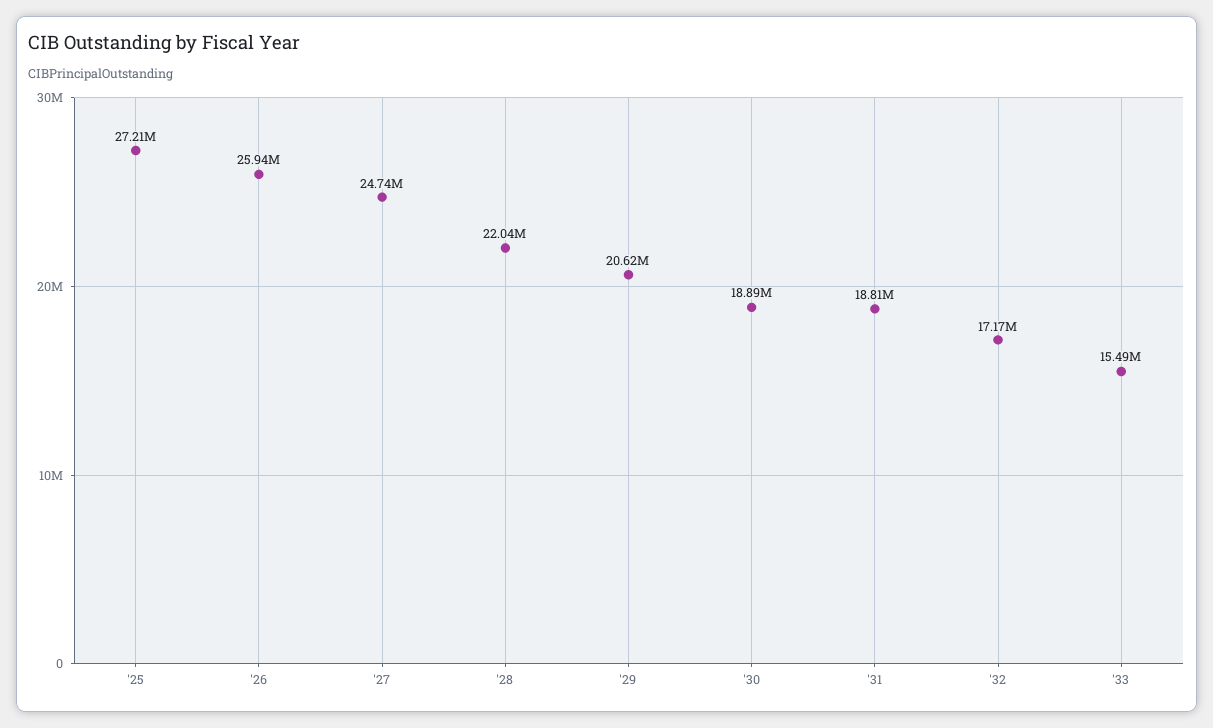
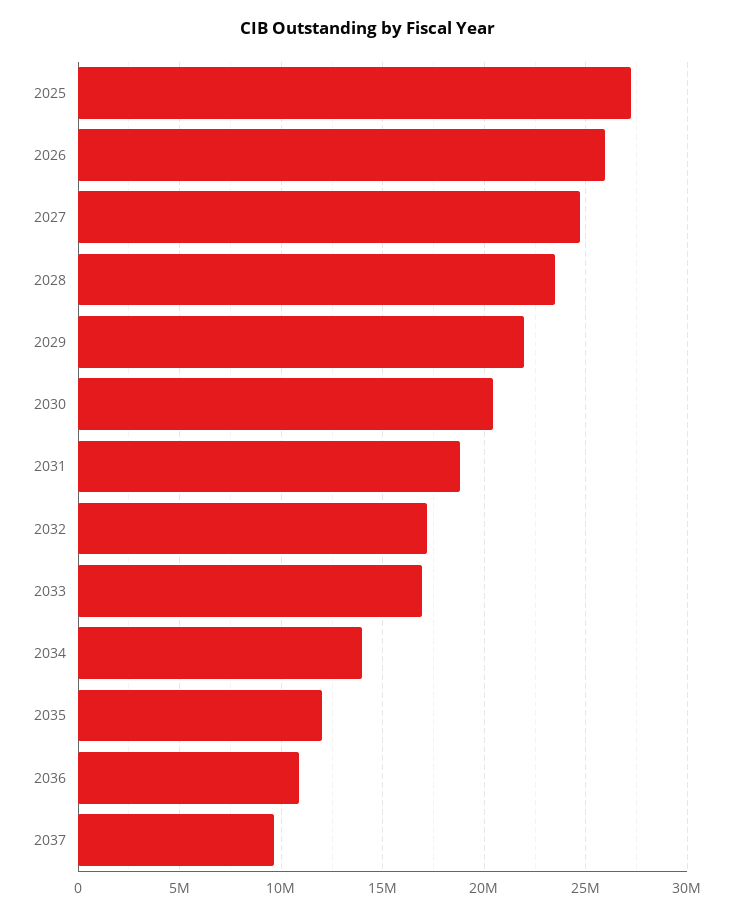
'28: 22040000 -> 23500000
'29: 20620000 -> 22000000
'30: 18890000 -> 20500000
'33: 15490000 -> 17000000
2034: none -> 14000000
2035: none -> 12000000
2036: none -> 11000000
2037: none -> 9500000

